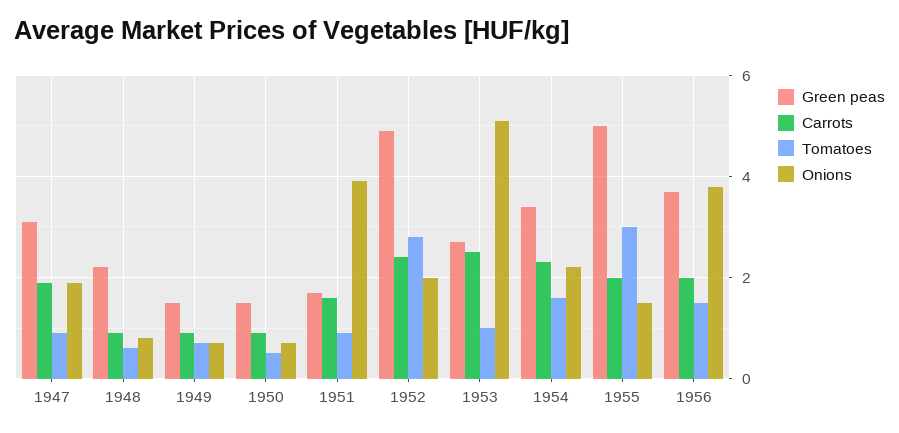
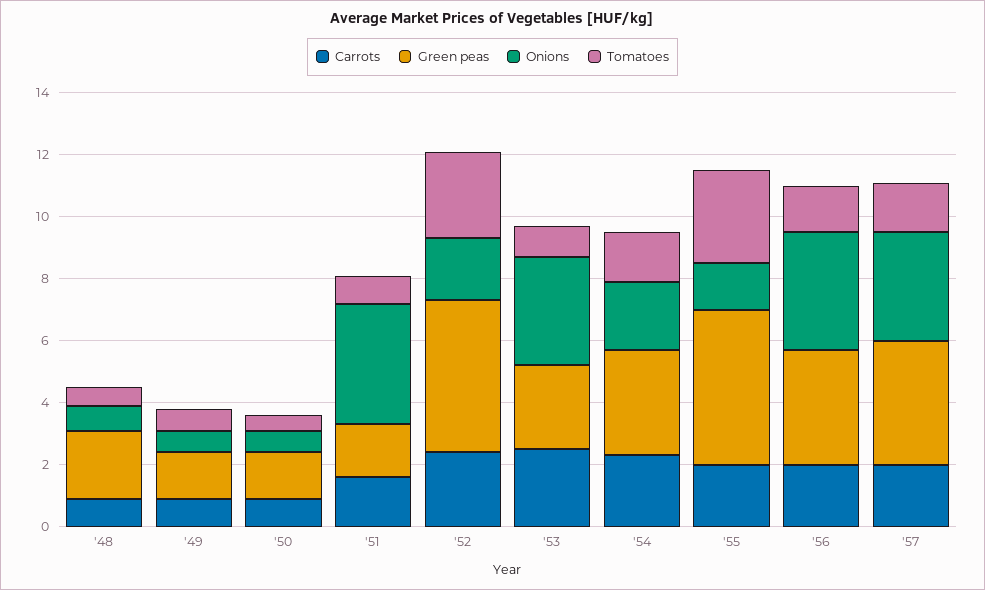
Green peas, 1947: 3 -> none
Carrots, 1947: 2 -> none
Tomatoes, 1947: 1 -> none
Onions, 1947: 2 -> none
Onions, 1953: 5 -> 3.5
Carrots, '57: none -> 2
Green peas, '57: none -> 4
Onions, '57: none -> 3.5
Tomatoes, '57: none -> 1.5

